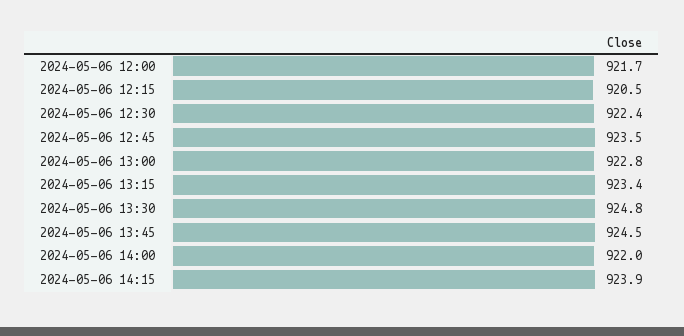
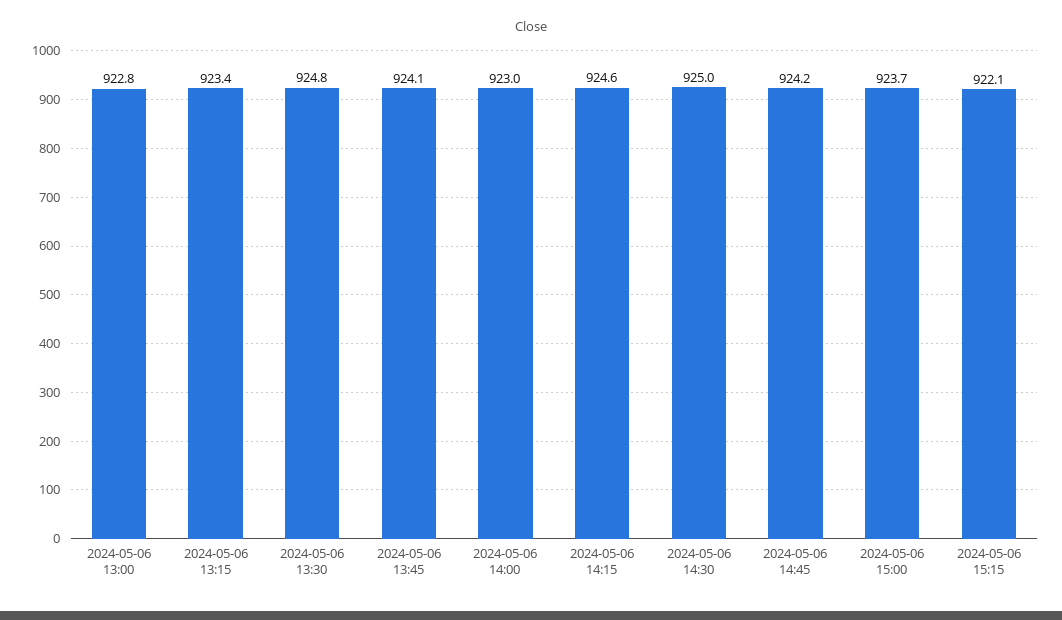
2024-05-06 12:00: 921.7 -> none
2024-05-06 12:15: 920.5 -> none
2024-05-06 12:30: 922.4 -> none
2024-05-06 12:45: 923.5 -> none
2024-05-06 13:45: 924.5 -> 924.1
2024-05-06 14:00: 922 -> 923
2024-05-06 14:15: 923.9 -> 924.6
2024-05-06 14:30: none -> 925
2024-05-06 14:45: none -> 924.2
2024-05-06 15:00: none -> 923.7
2024-05-06 15:15: none -> 922.1

